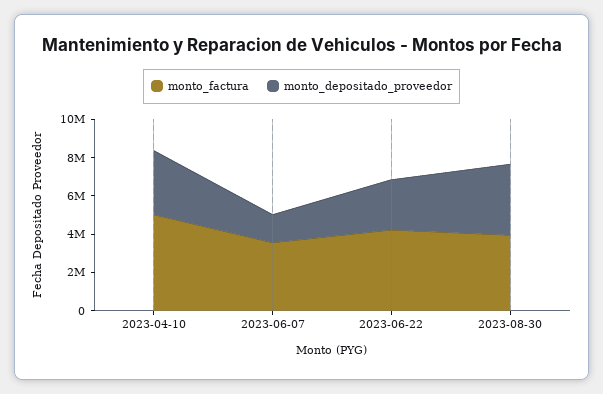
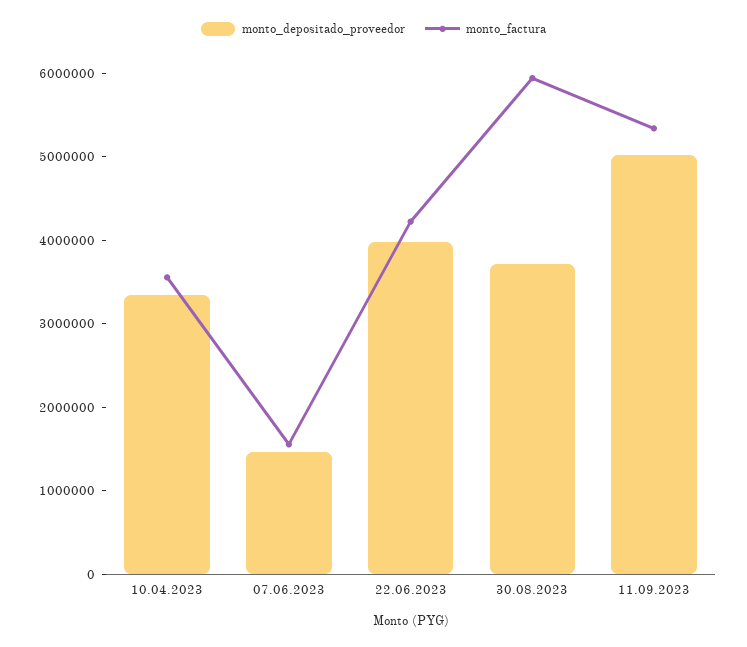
monto_factura, 2023-04-10: 5000000 -> 3600000
monto_factura, 2023-06-07: 3500000 -> 1600000
monto_depositado_proveedor, 2023-06-22: 2500000 -> 4000000
monto_factura, 2023-08-30: 4000000 -> 6000000
monto_depositado_proveedor, 11.09.2023: none -> 5000000
monto_factura, 11.09.2023: none -> 5400000

